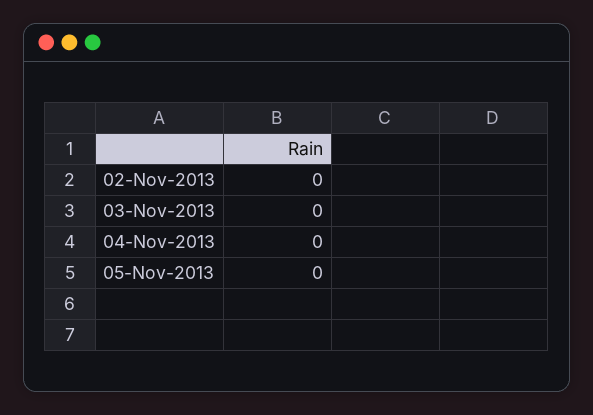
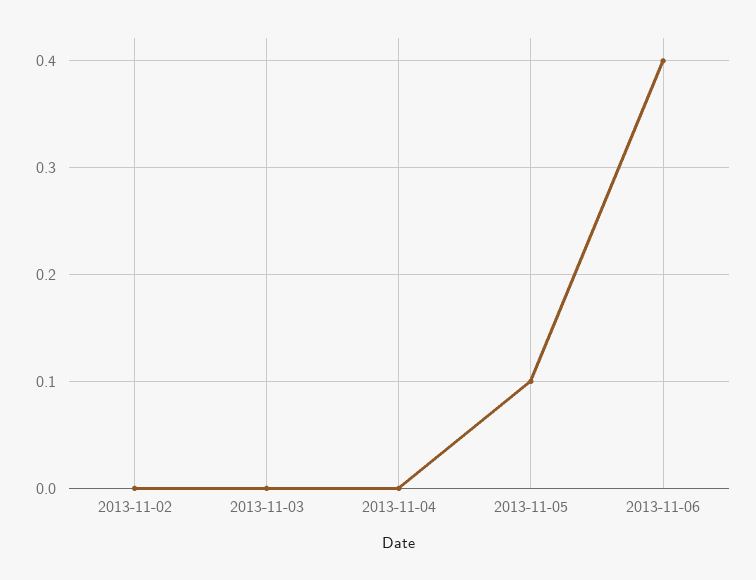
05-Nov-2013: 0 -> 0.1
2013-11-06: none -> 0.4

